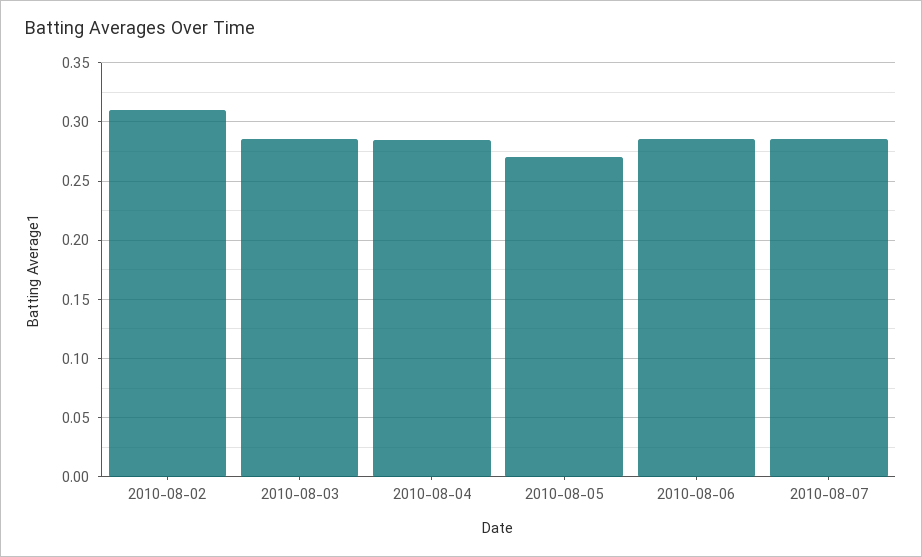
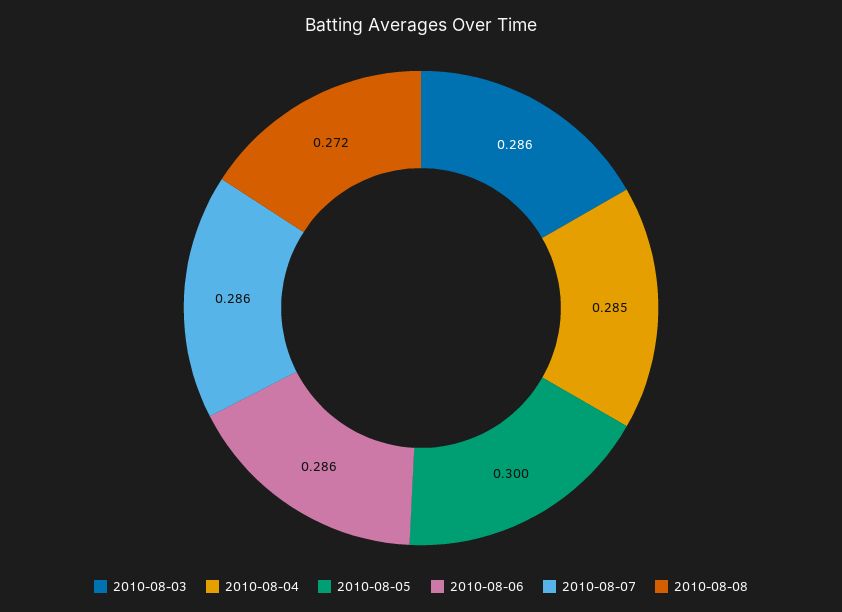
2010-08-02: 0.31 -> none
2010-08-05: 0.27 -> 0.3
2010-08-08: none -> 0.272

